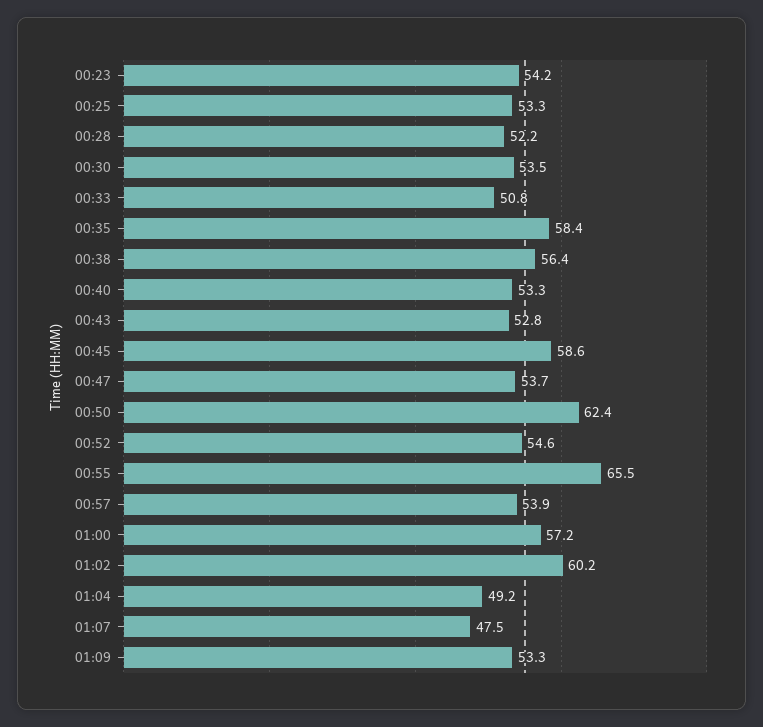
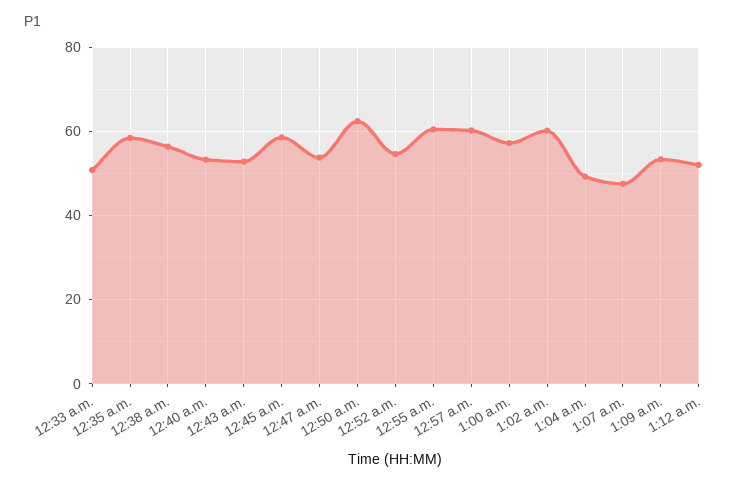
00:23: 54.2 -> none
00:25: 53.3 -> none
00:28: 52.2 -> none
00:30: 53.5 -> none
00:55: 65.5 -> 60
00:57: 53.9 -> 60
1:12 a.m.: none -> 52

